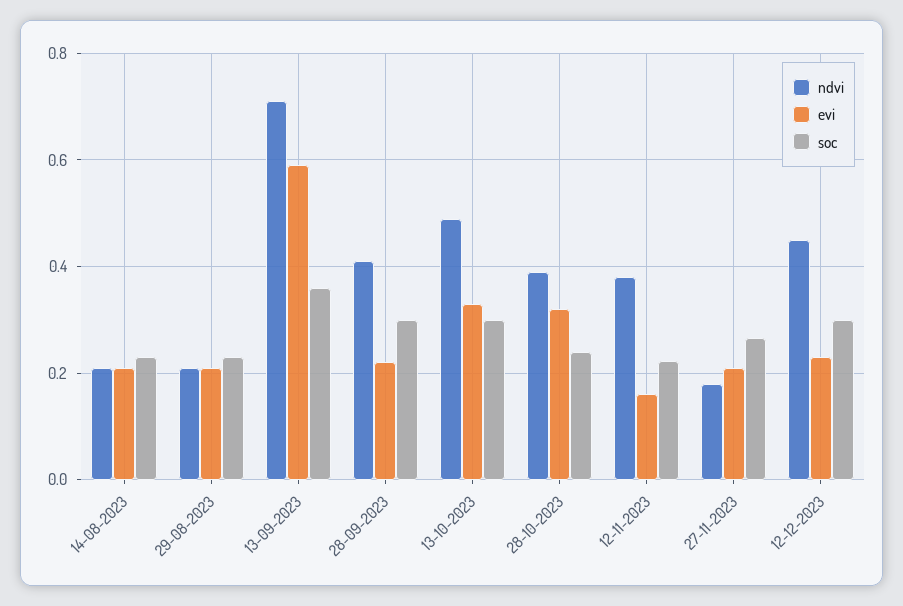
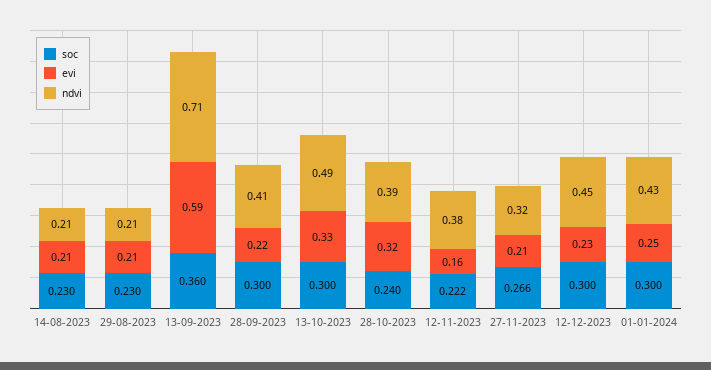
ndvi, 27-11-2023: 0.18 -> 0.32
soc, 01-01-2024: none -> 0.3
evi, 01-01-2024: none -> 0.25
ndvi, 01-01-2024: none -> 0.43

